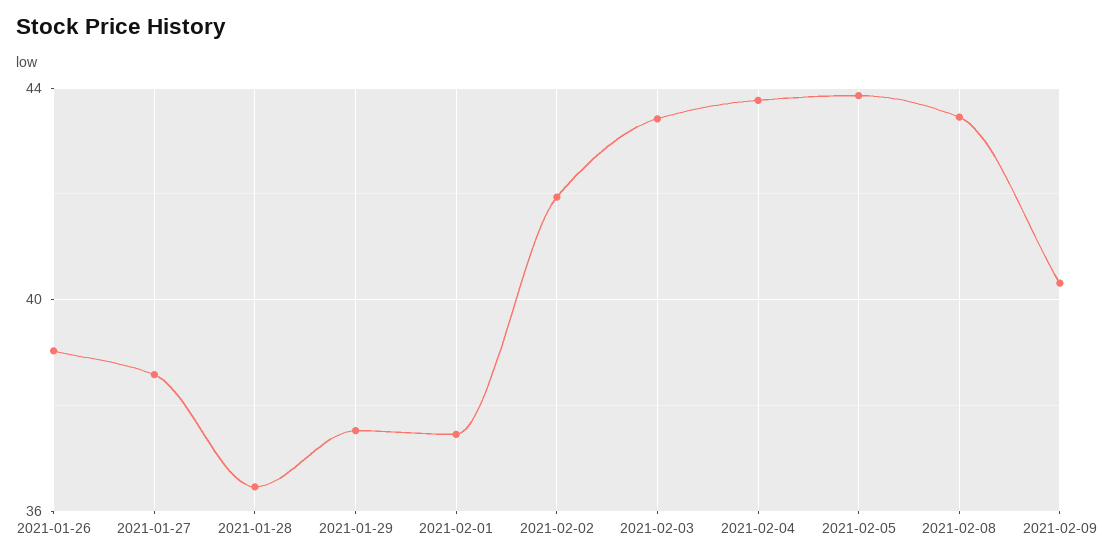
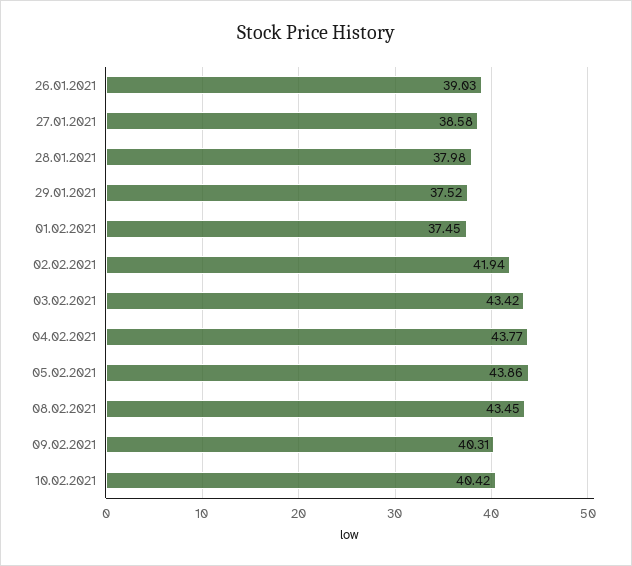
2021-01-28: 36.5 -> 37.98
10.02.2021: none -> 40.42

